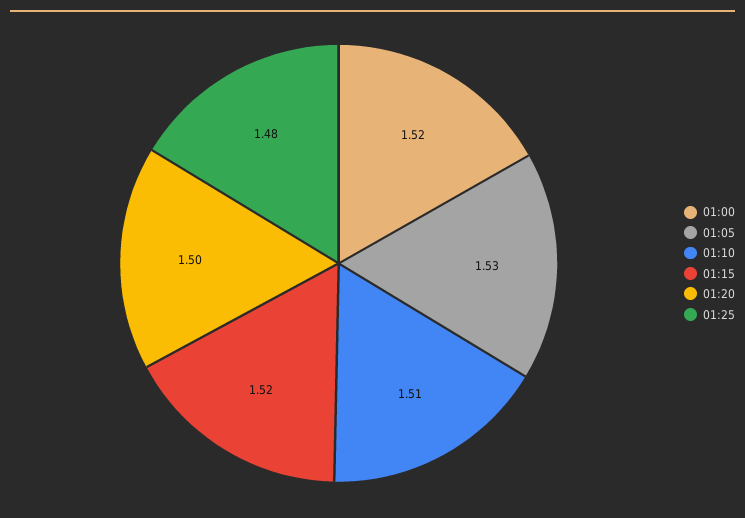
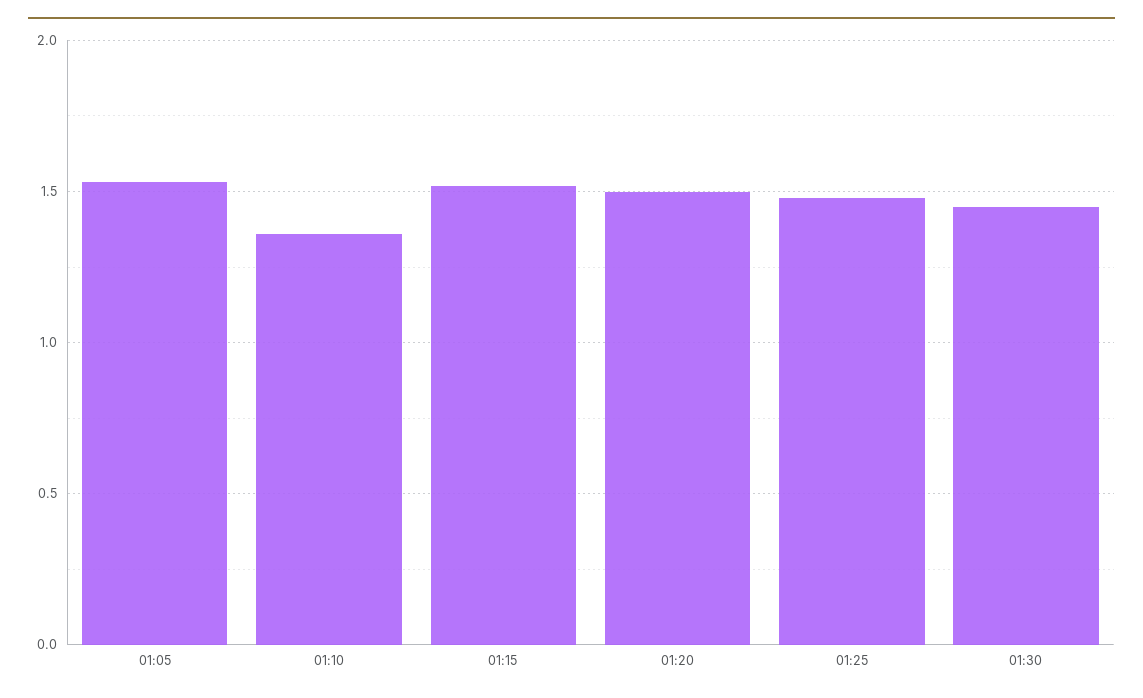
01:00: 1.52 -> none
01:10: 1.51 -> 1.35
01:30: none -> 1.45

